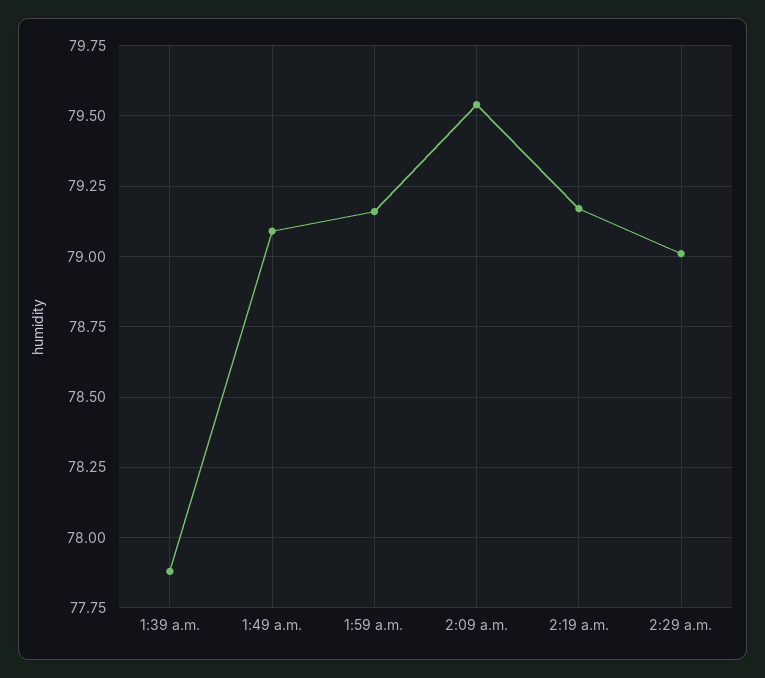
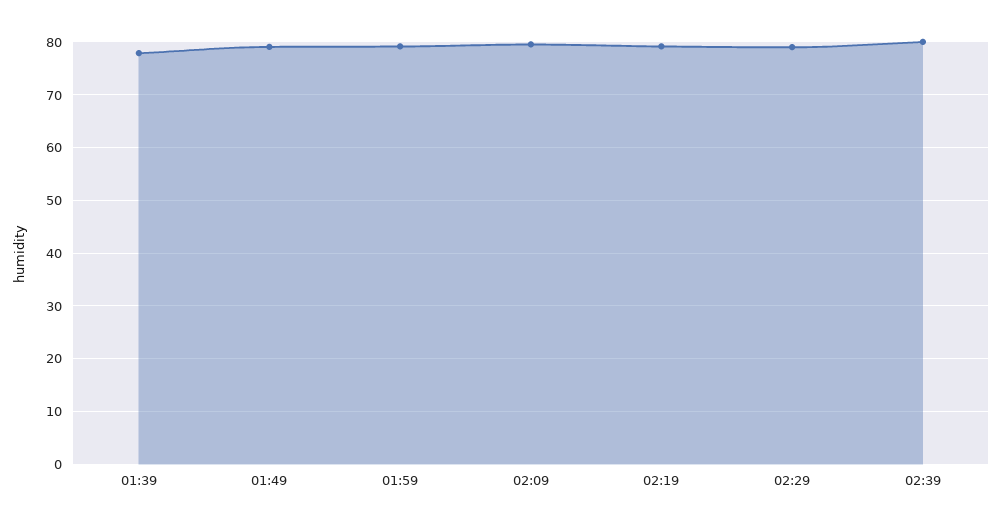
02:39: none -> 80

